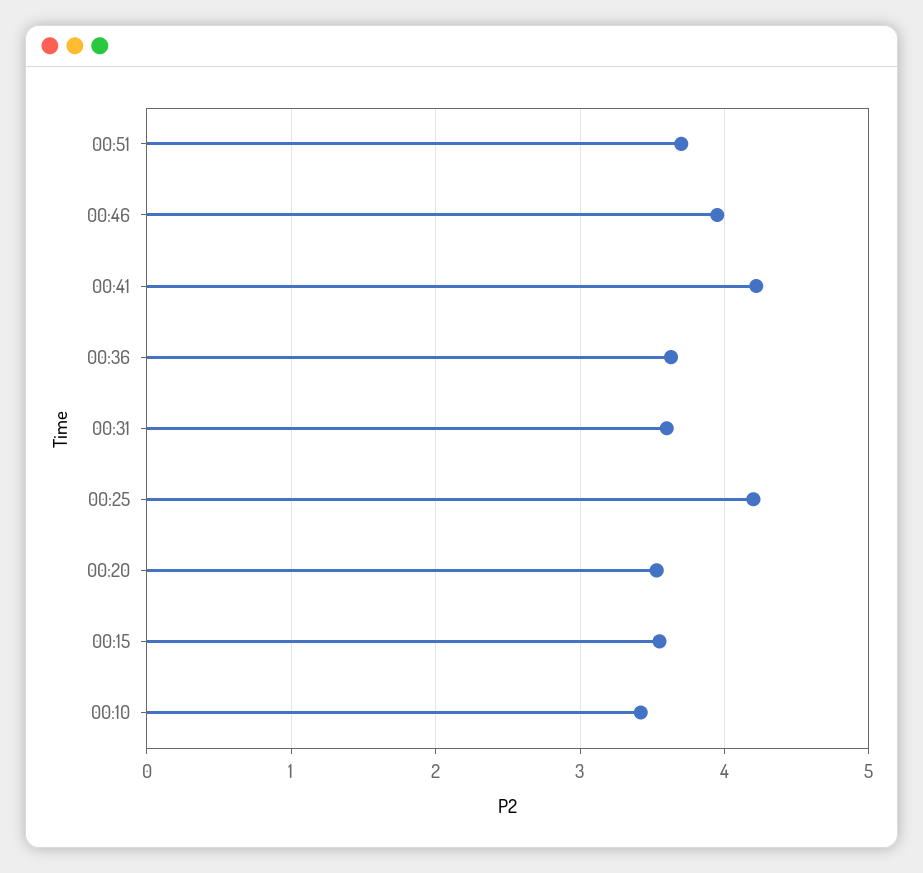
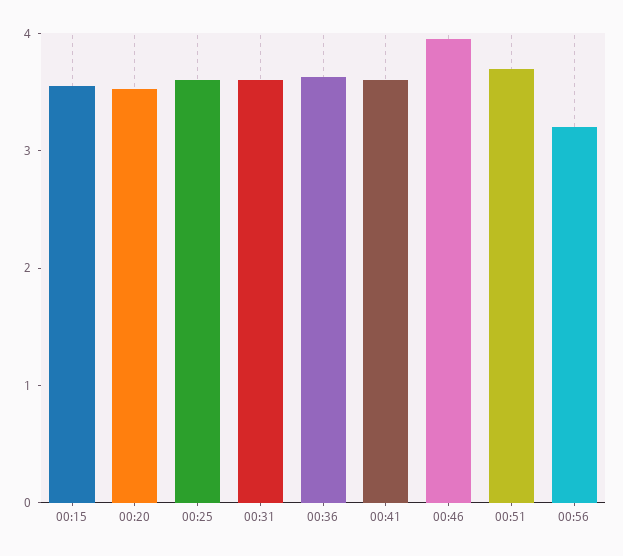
00:41: 4.2 -> 3.6
00:25: 4.2 -> 3.6
00:10: 3.4 -> none
00:56: none -> 3.2

